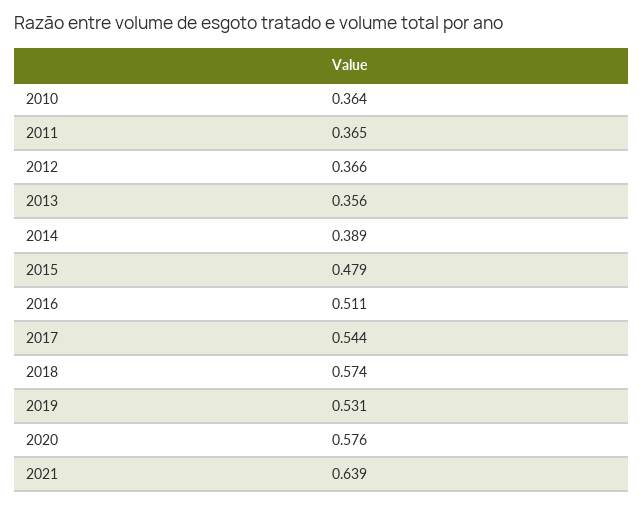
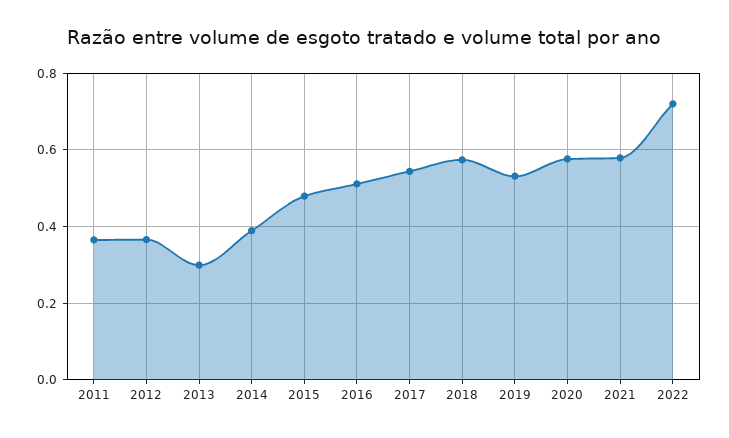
2010: 0.364 -> none
2013: 0.356 -> 0.3
2021: 0.639 -> 0.58
2022: none -> 0.72

